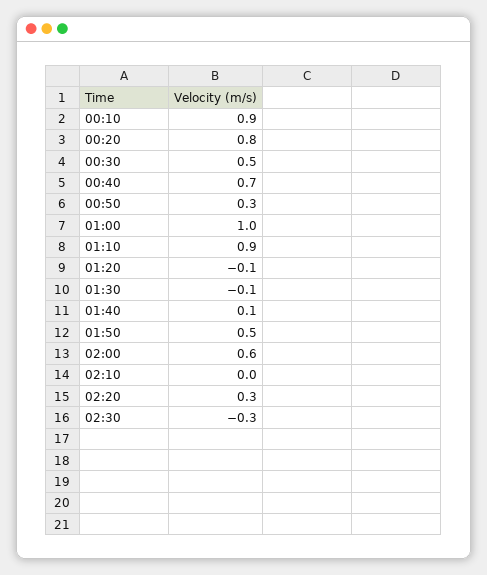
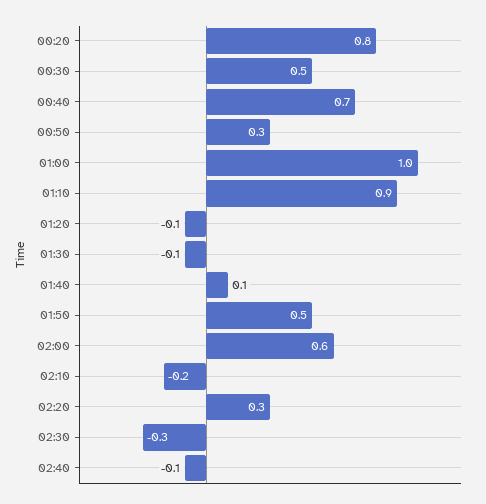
00:10: 0.9 -> none
02:10: 0 -> -0.2
02:40: none -> -0.1

